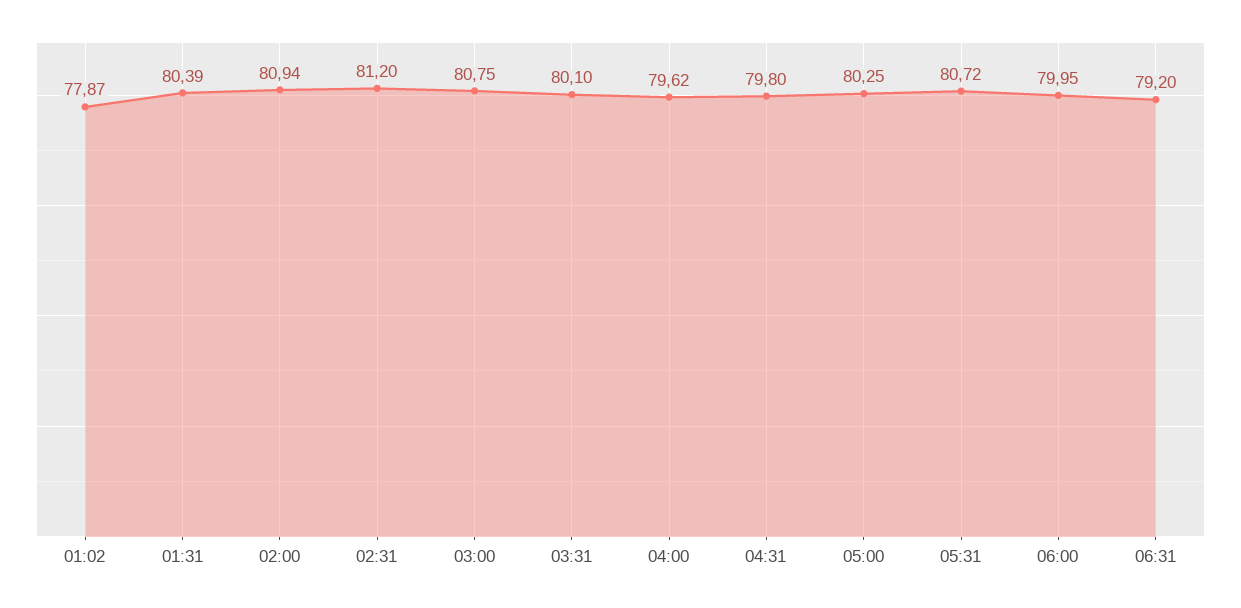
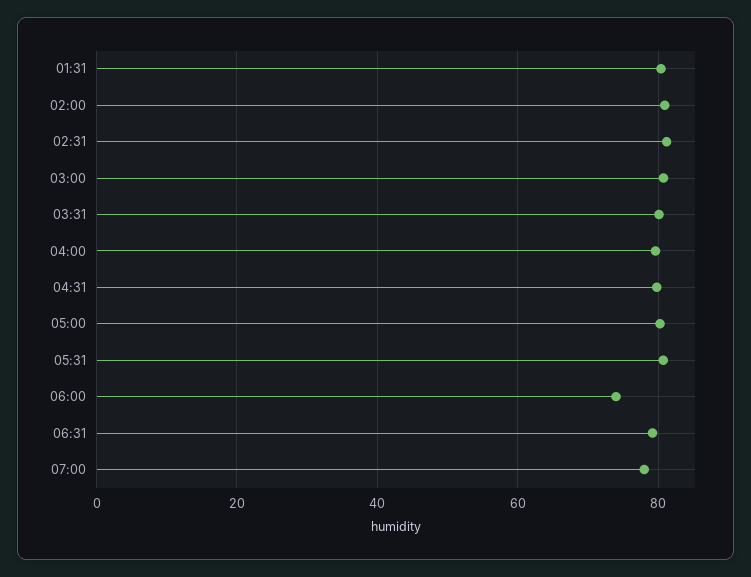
01:02: 77.87 -> none
06:00: 79.95 -> 74
07:00: none -> 78

